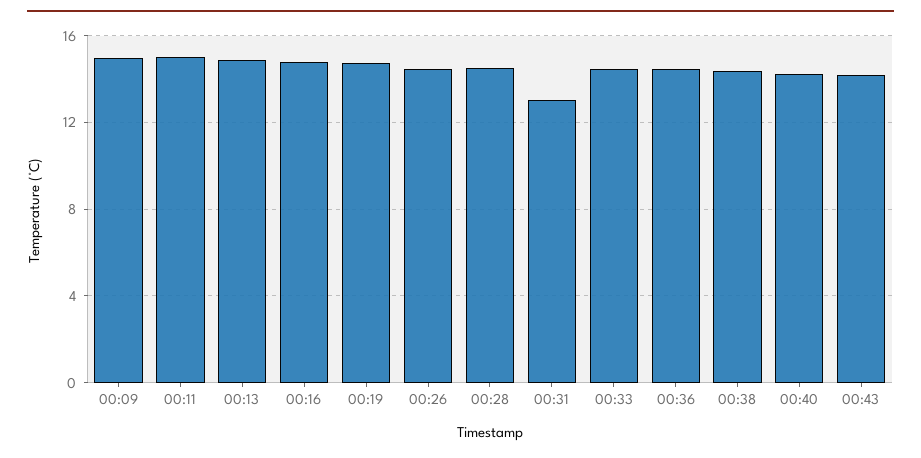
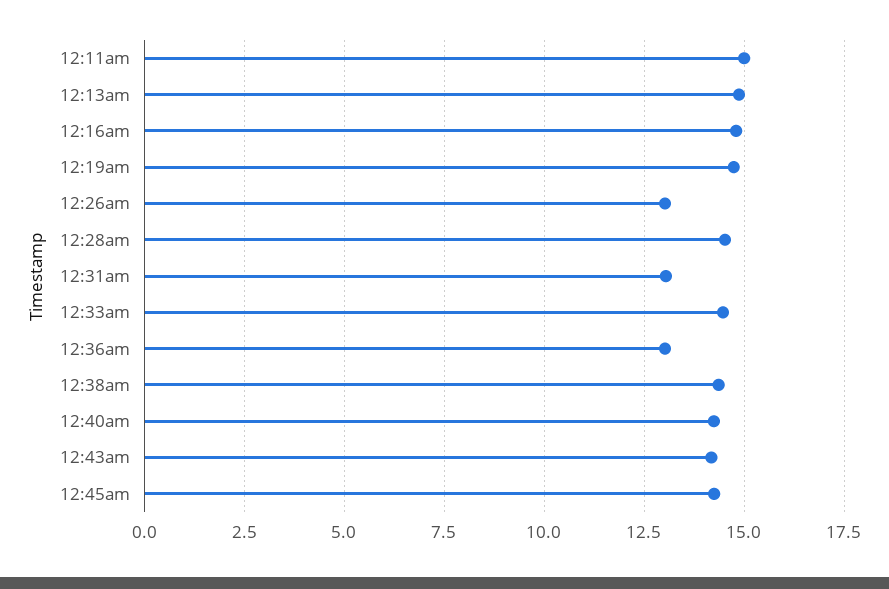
00:09: 15 -> none
00:26: 14.5 -> 13
00:36: 14.5 -> 13
12:45am: none -> 14.25

